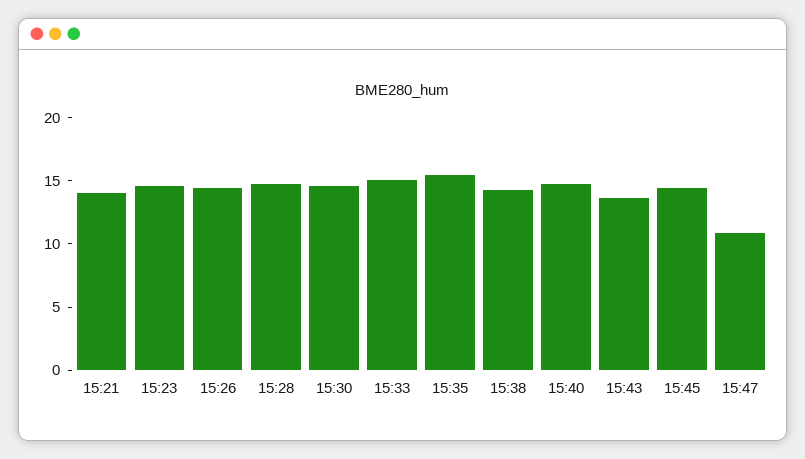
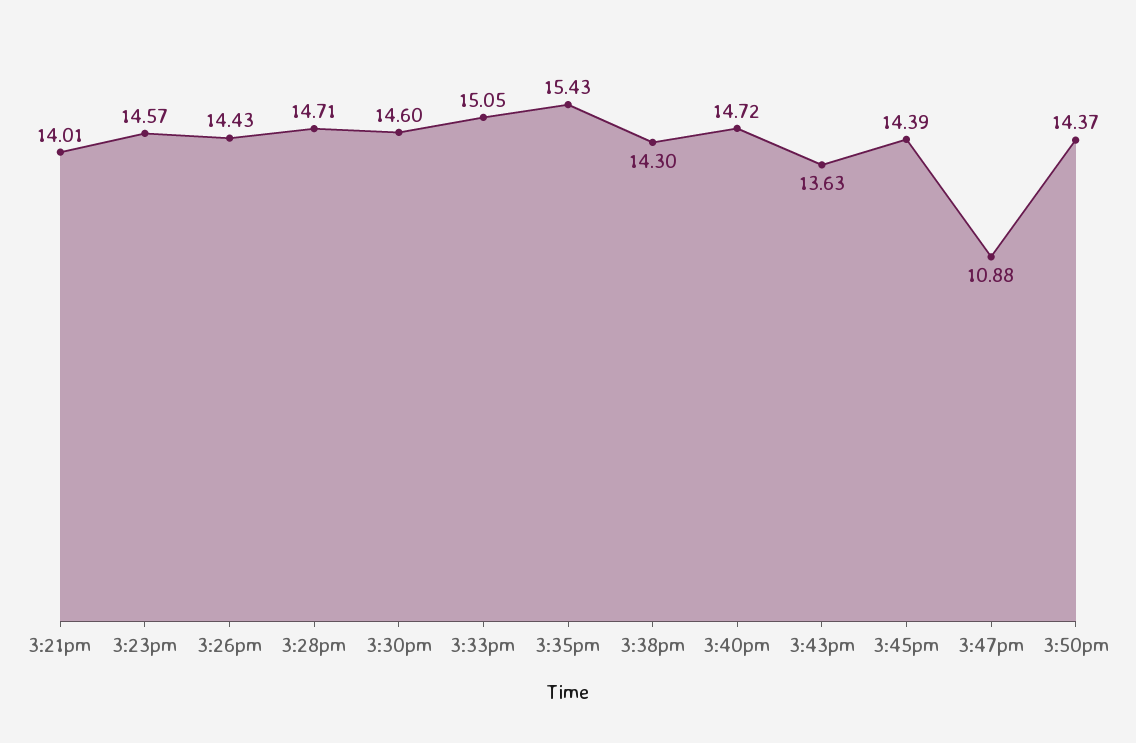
3:50pm: none -> 14.37

